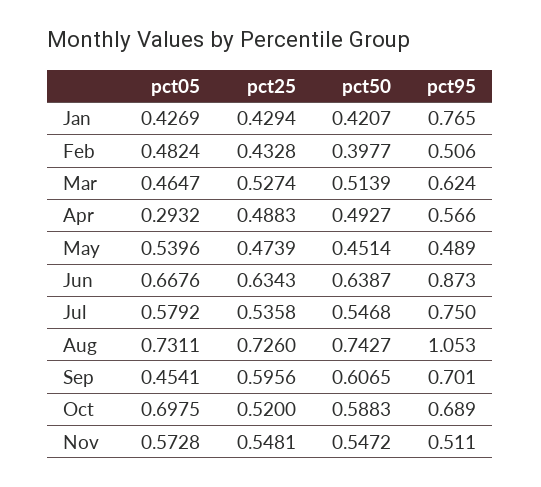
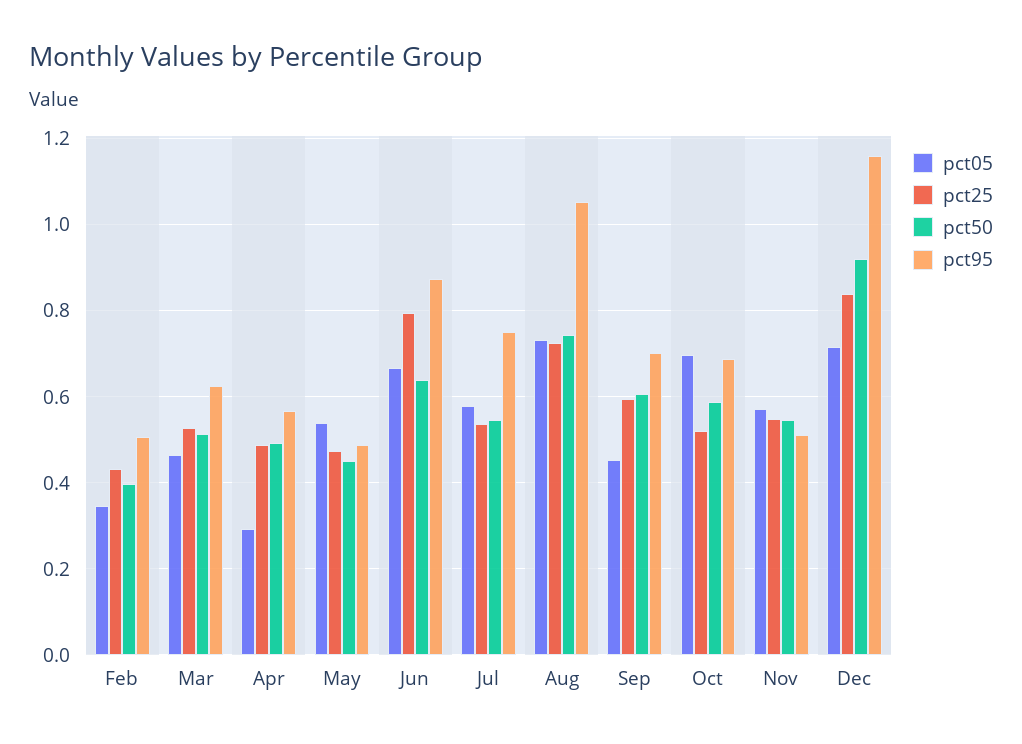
pct05, Jan: 0.4269 -> none
pct25, Jan: 0.4294 -> none
pct50, Jan: 0.4207 -> none
pct95, Jan: 0.765 -> none
pct05, Feb: 0.4824 -> 0.34
pct25, Jun: 0.6343 -> 0.8
pct05, Dec: none -> 0.72
pct25, Dec: none -> 0.84
pct50, Dec: none -> 0.92
pct95, Dec: none -> 1.16

